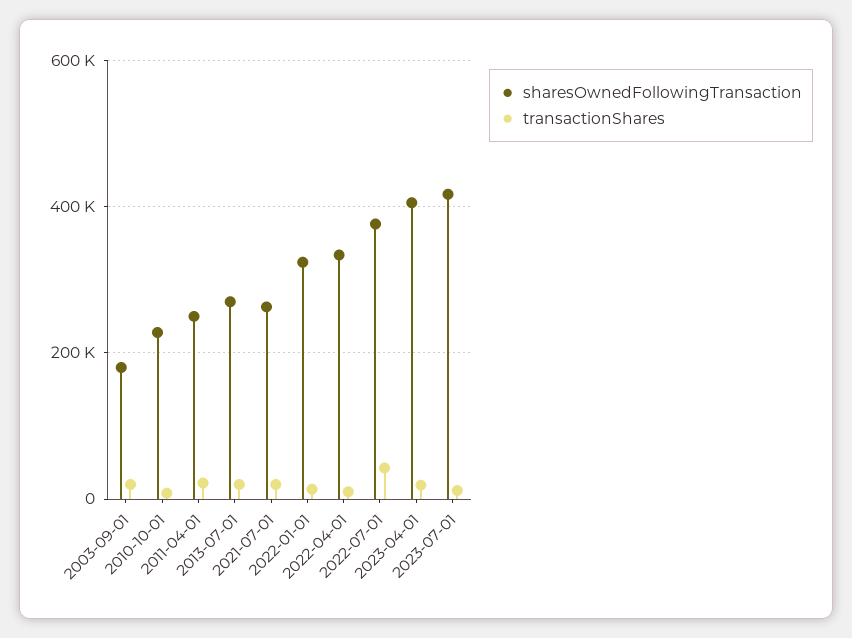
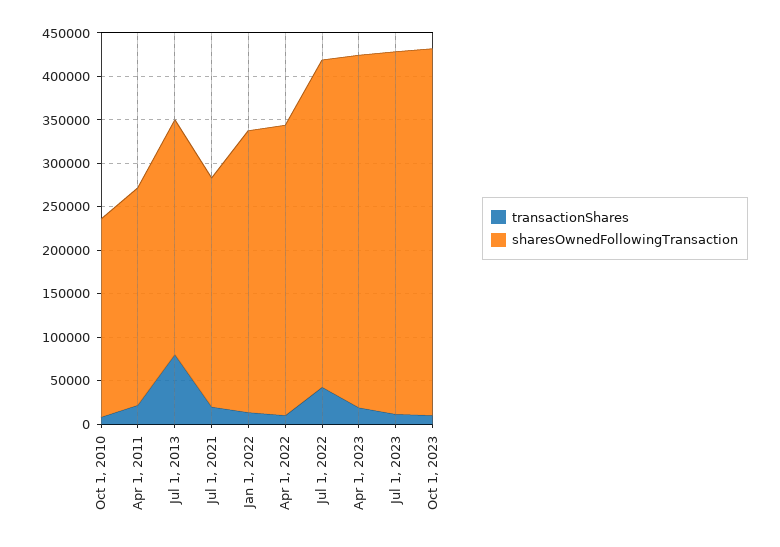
sharesOwnedFollowingTransaction, 2003-09-01: 180000 -> none
transactionShares, 2003-09-01: 20000 -> none
transactionShares, 2013-07-01: 20000 -> 80000
transactionShares, Oct 1, 2023: none -> 10000
sharesOwnedFollowingTransaction, Oct 1, 2023: none -> 420000

